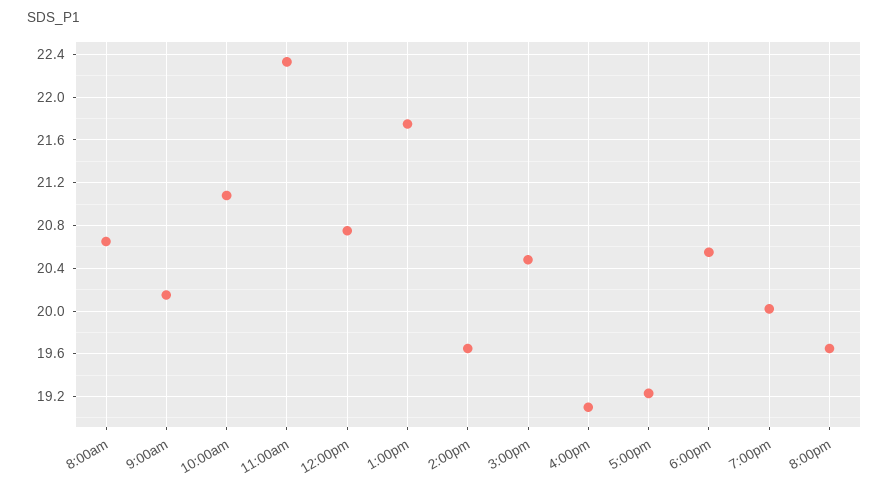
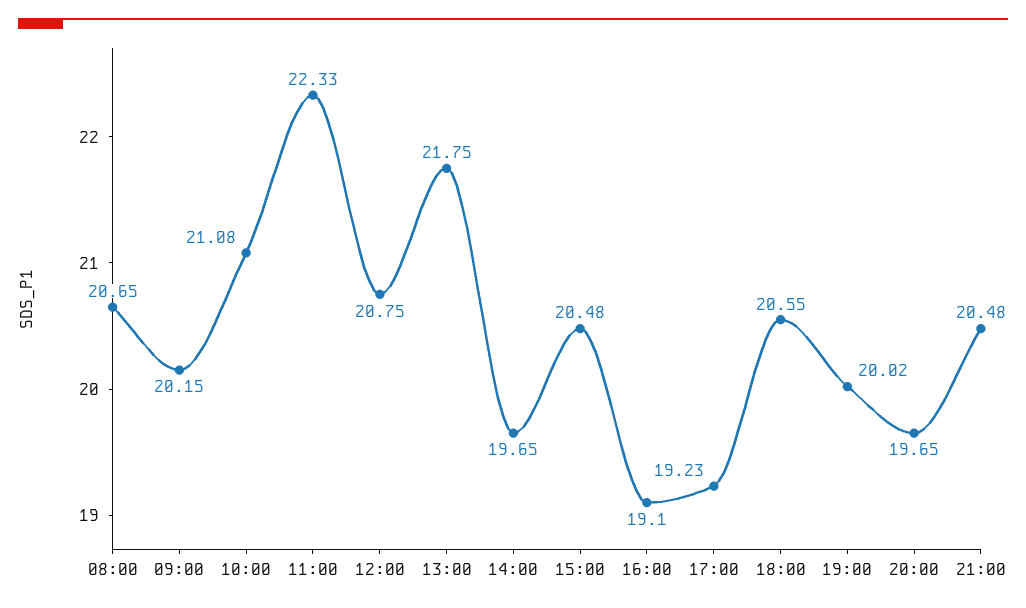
21:00: none -> 20.48

